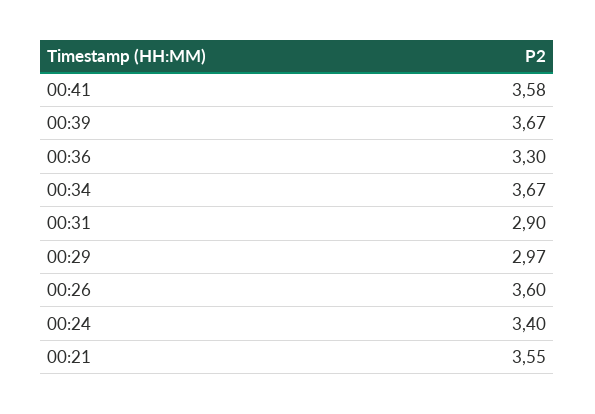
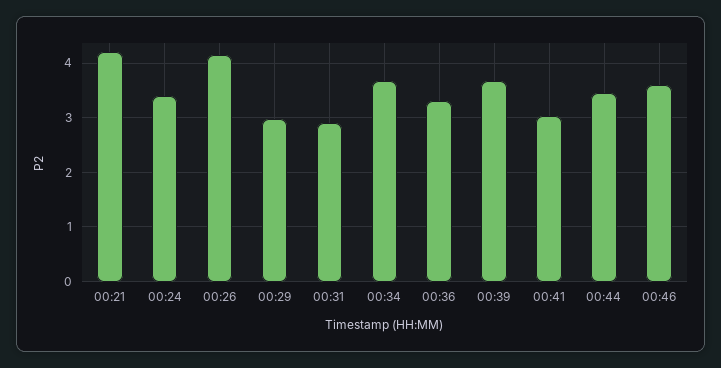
00:41: 3.58 -> 3
00:26: 3.6 -> 4.2
00:21: 3.55 -> 4.2
00:44: none -> 3.4
00:46: none -> 3.6

